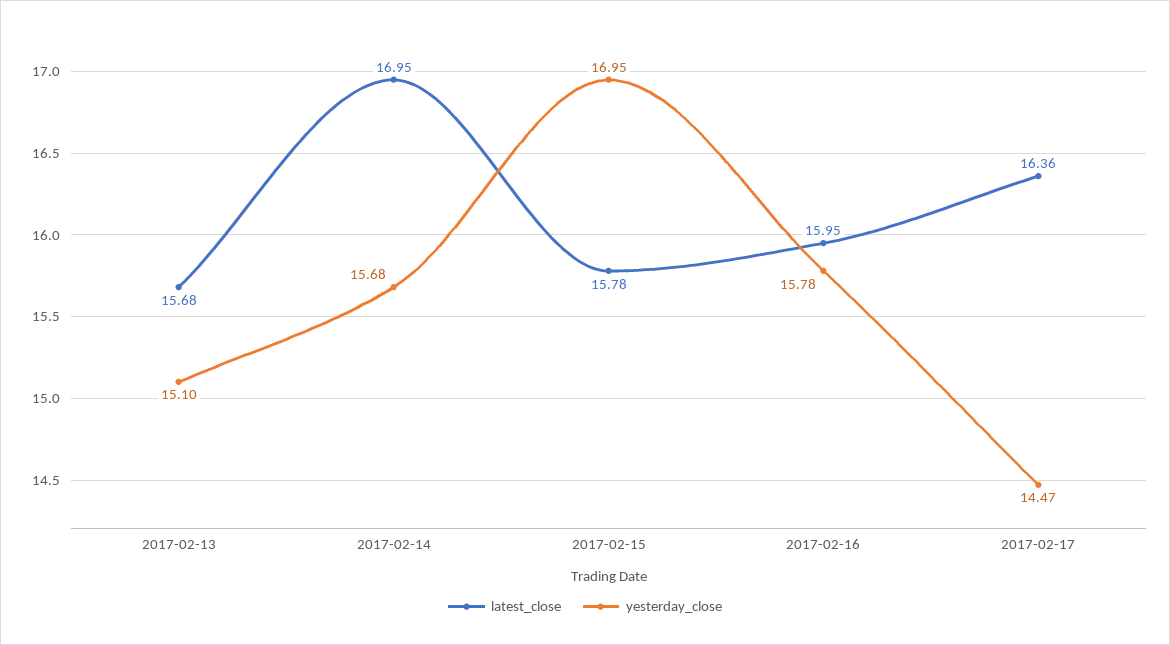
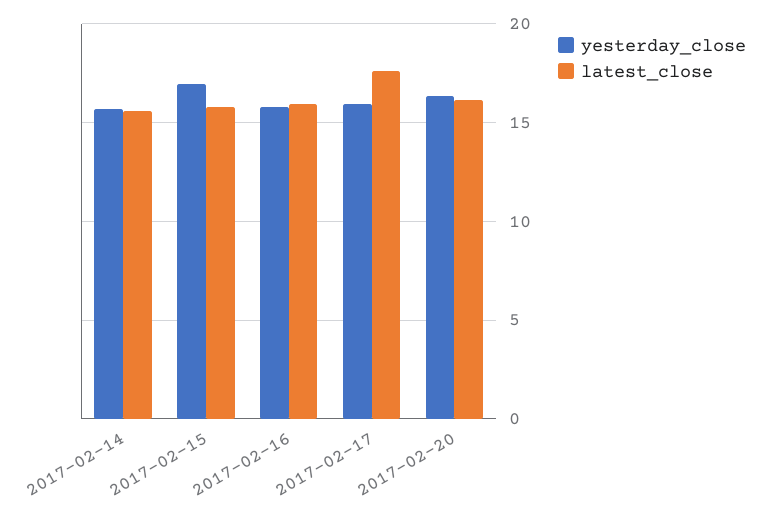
latest_close, 2017-02-13: 15.68 -> none
yesterday_close, 2017-02-13: 15.1 -> none
latest_close, 2017-02-14: 16.95 -> 15.5
latest_close, 2017-02-17: 16.36 -> 17.5
yesterday_close, 2017-02-17: 14.47 -> 16
yesterday_close, 2017-02-20: none -> 16.5
latest_close, 2017-02-20: none -> 16

